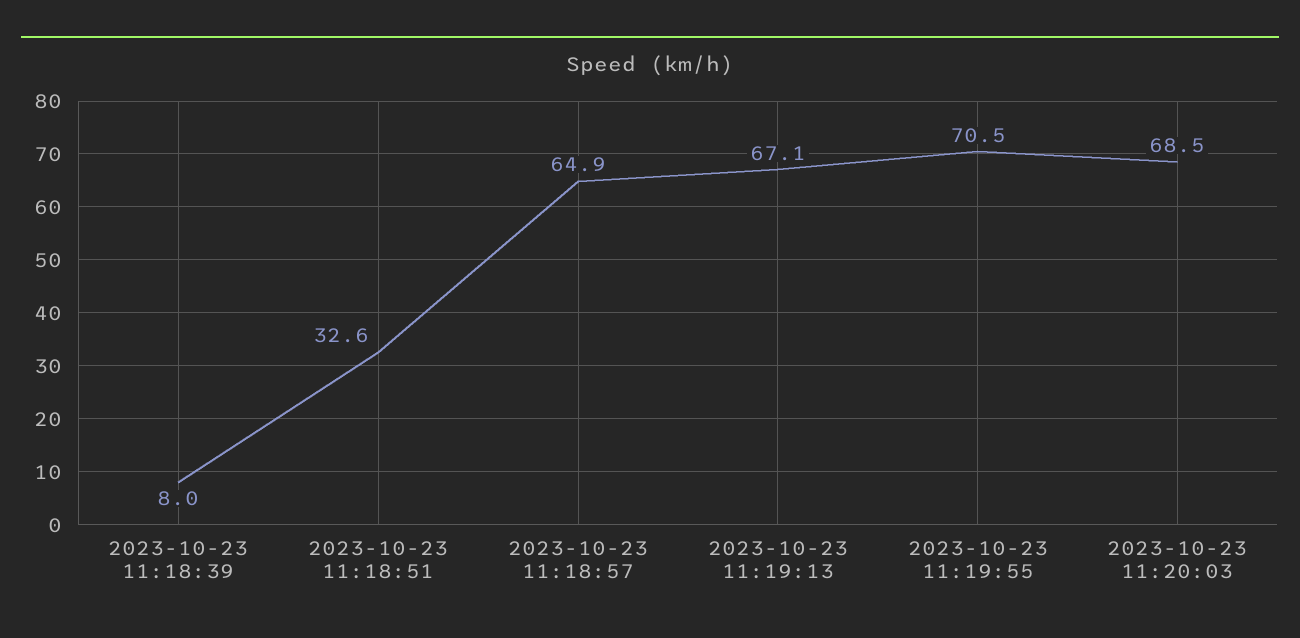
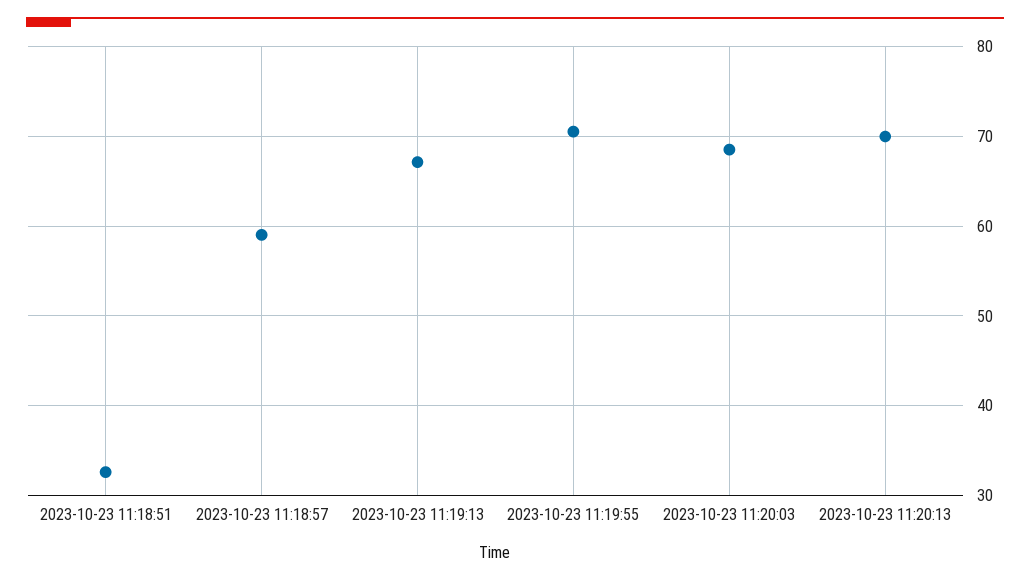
2023-10-23 11:18:39: 8 -> none
2023-10-23 11:18:57: 64.9 -> 59
2023-10-23 11:20:13: none -> 70

